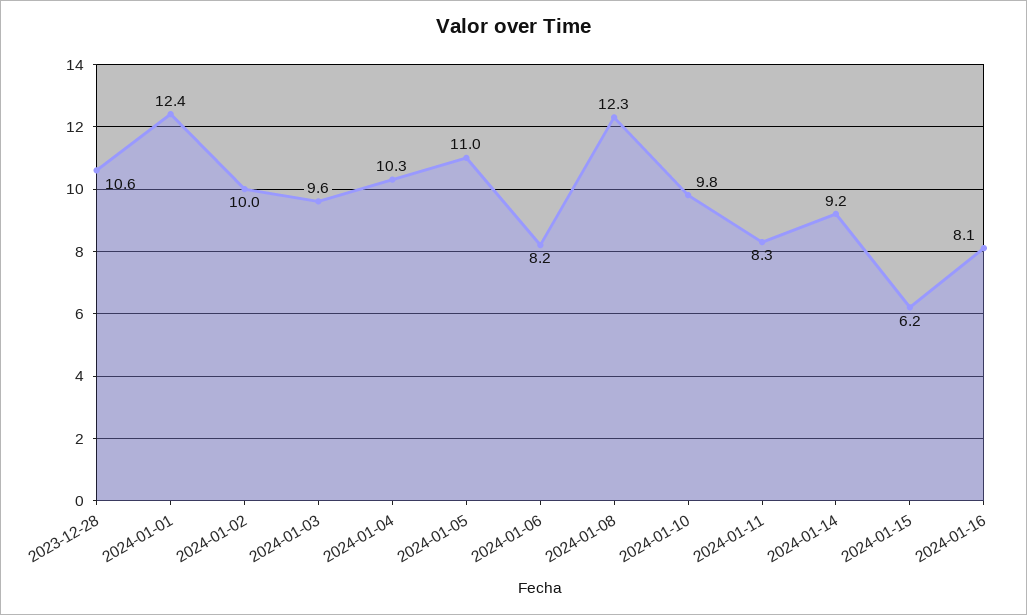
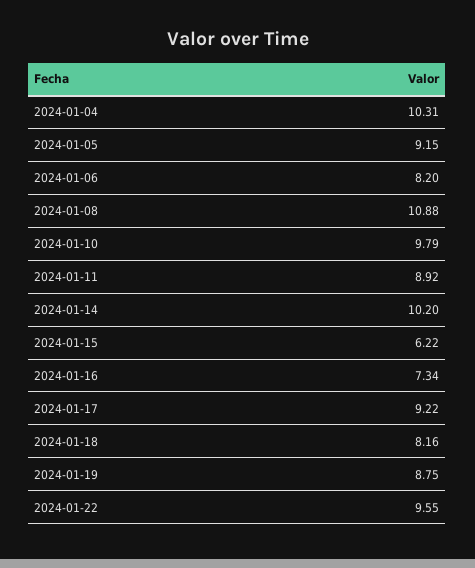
2023-12-28: 10.6 -> none
2024-01-01: 12.4 -> none
2024-01-02: 10 -> none
2024-01-03: 9.6 -> none
2024-01-05: 11 -> 9.15
2024-01-08: 12.3 -> 10.88
2024-01-11: 8.3 -> 8.92
2024-01-14: 9.2 -> 10.2
2024-01-16: 8.1 -> 7.34
2024-01-17: none -> 9.22
2024-01-18: none -> 8.16
2024-01-19: none -> 8.75
2024-01-22: none -> 9.55

